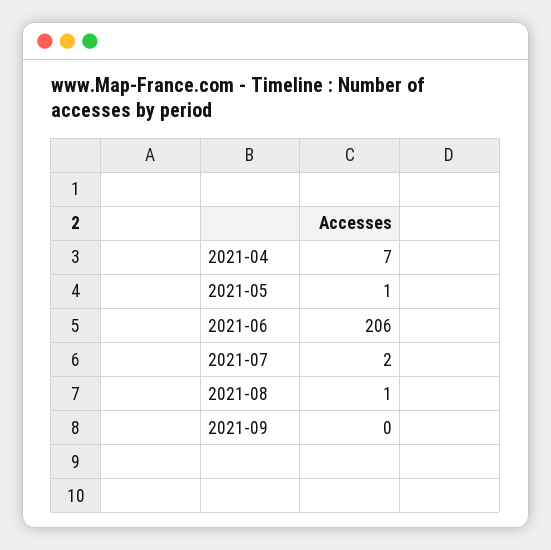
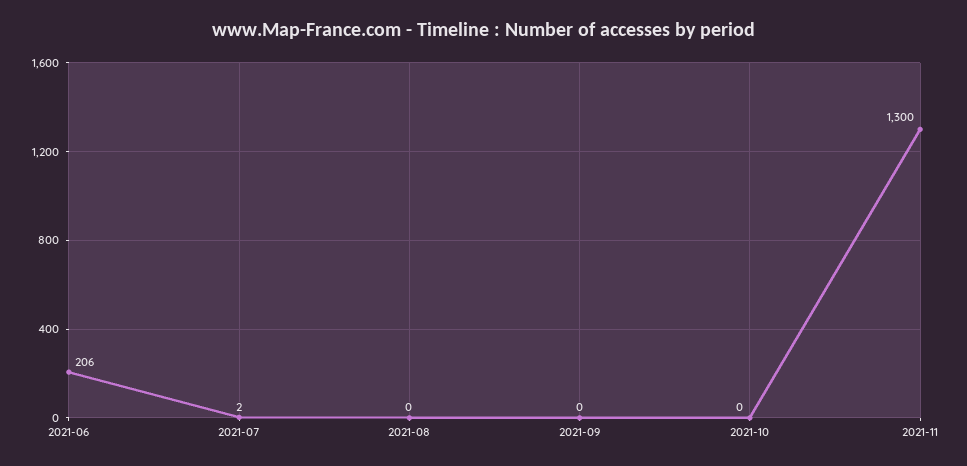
2021-04: 7 -> none
2021-05: 1 -> none
2021-08: 1 -> 0
2021-10: none -> 0
2021-11: none -> 1300

